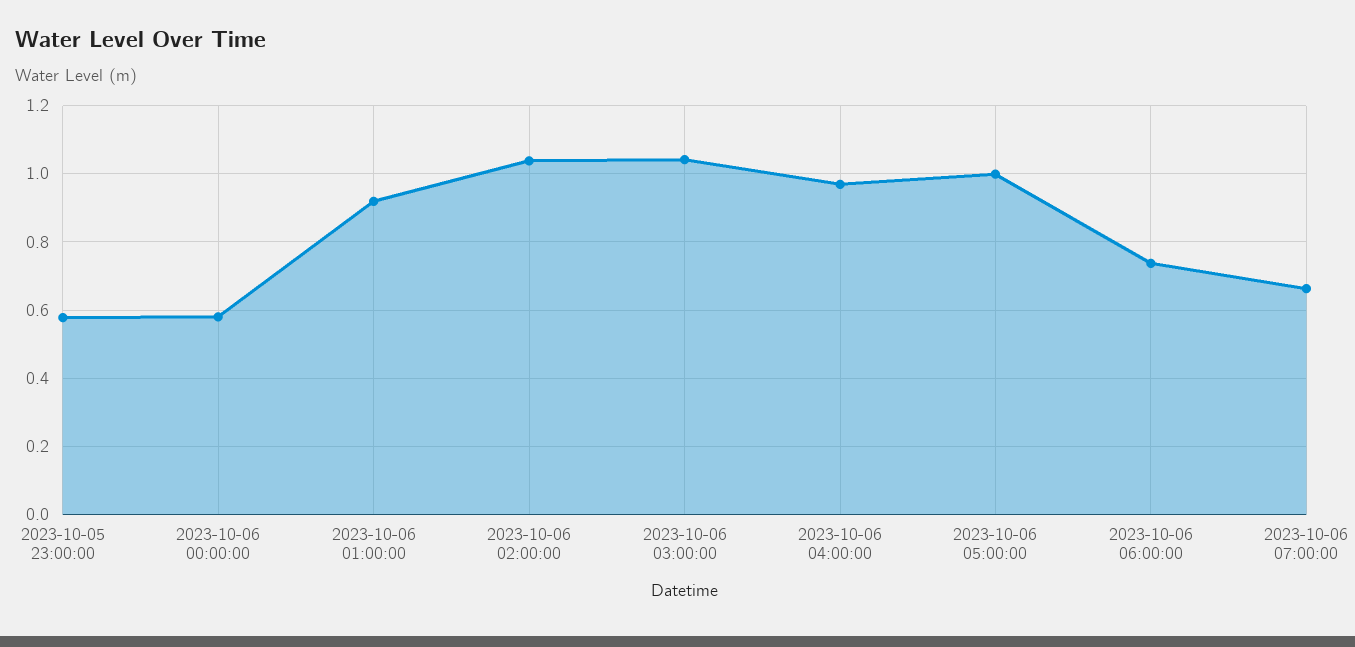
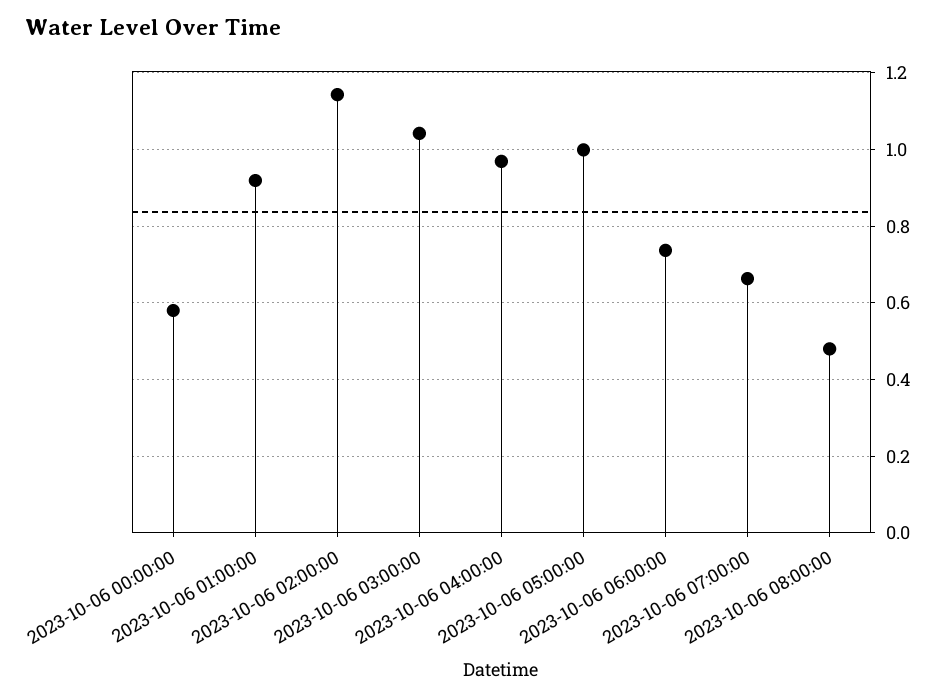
2023-10-05 23:00:00: 0.58 -> none
2023-10-06 02:00:00: 1.04 -> 1.14
2023-10-06 08:00:00: none -> 0.48

